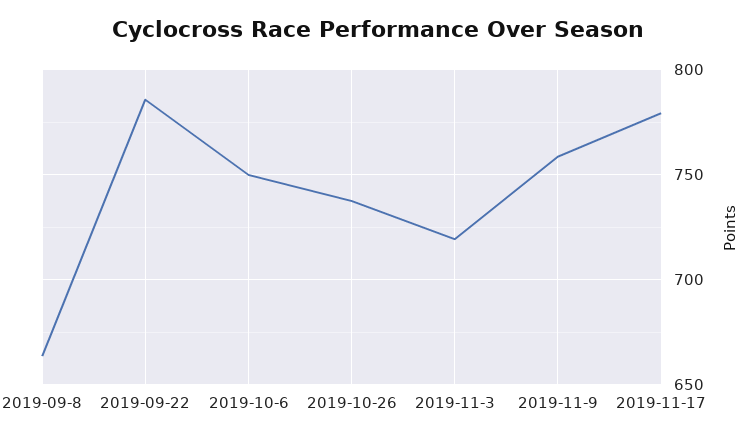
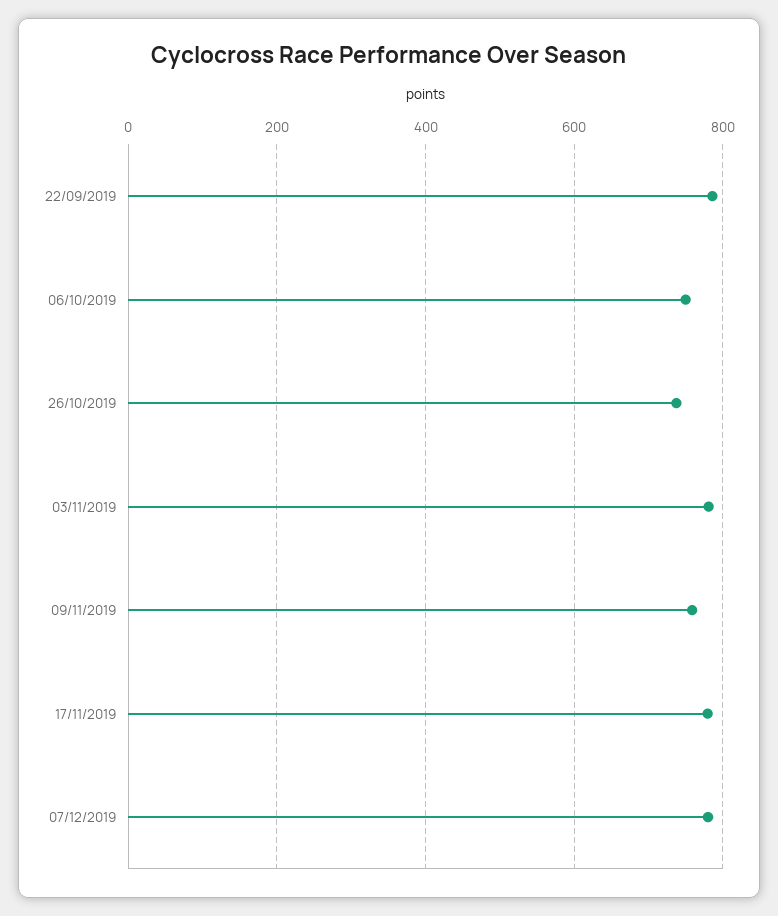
2019-09-8: 665 -> none
2019-11-3: 720 -> 780
07/12/2019: none -> 780

